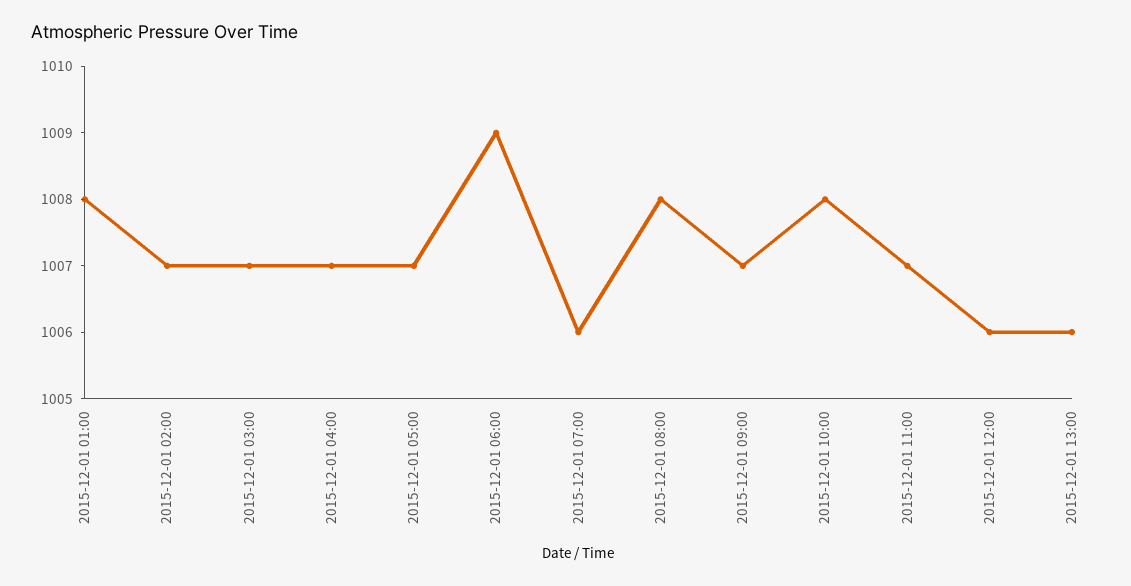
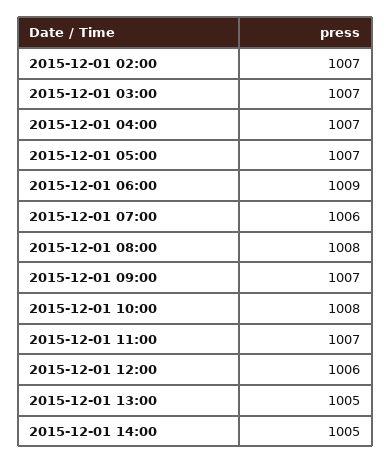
2015-12-01 01:00: 1008 -> none
2015-12-01 13:00: 1006 -> 1005
2015-12-01 14:00: none -> 1005

